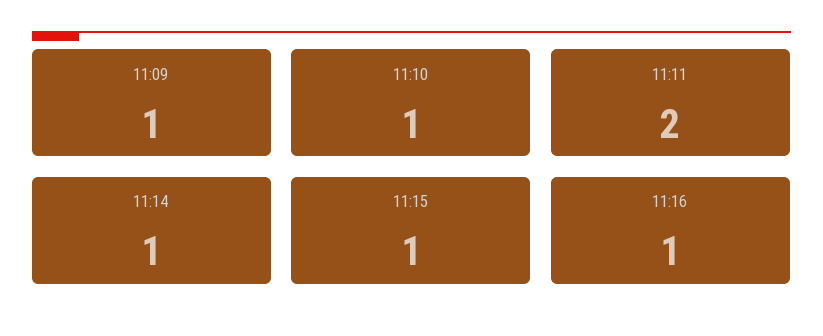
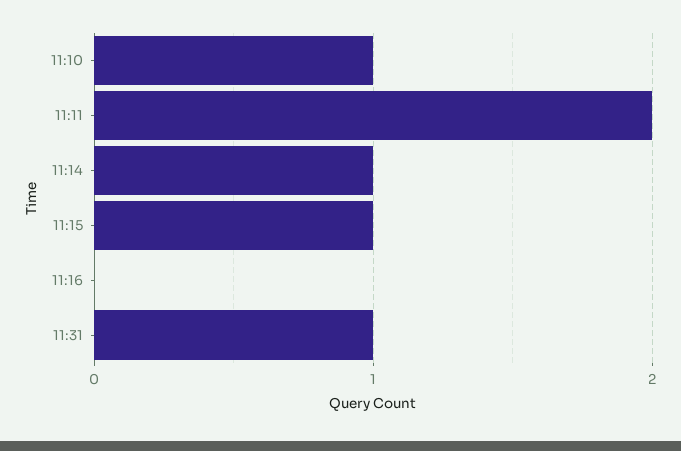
11:09: 1 -> none
11:16: 1 -> 0
11:31: none -> 1

